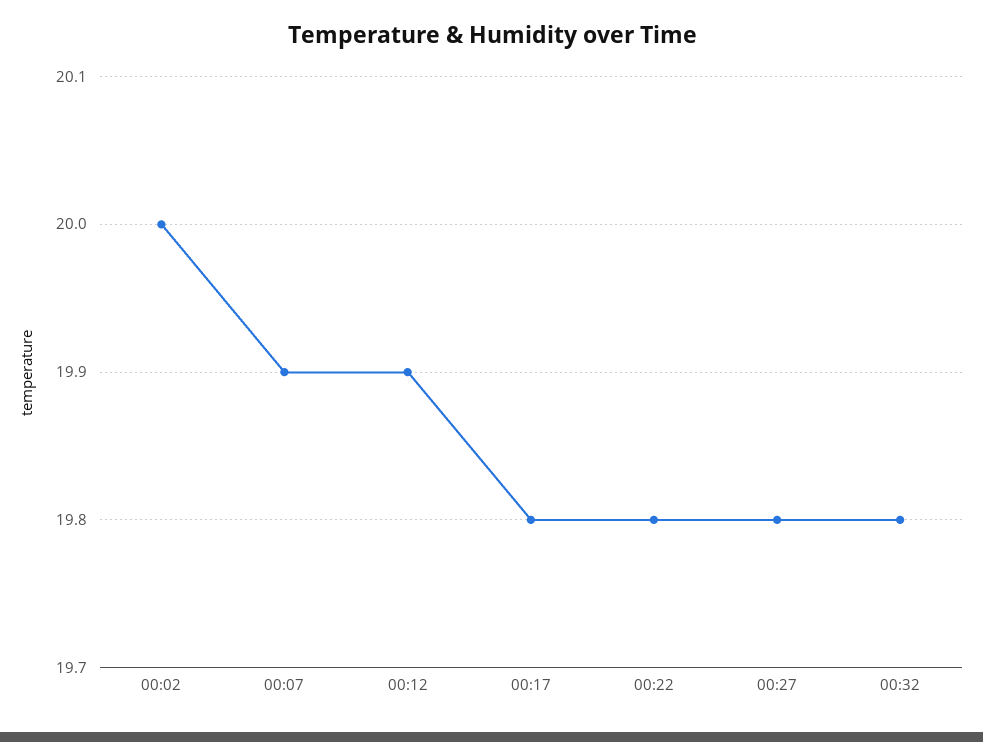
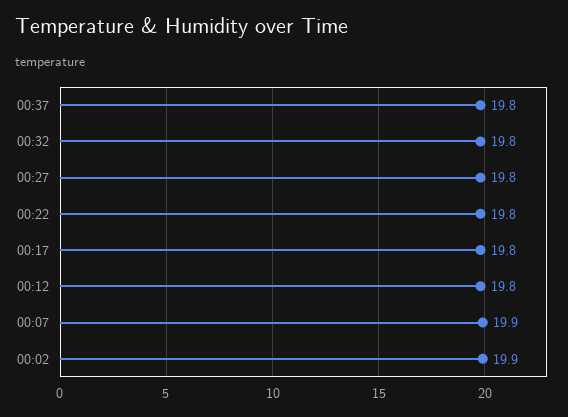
00:02: 20 -> 19.9
00:12: 19.9 -> 19.8
00:37: none -> 19.8

